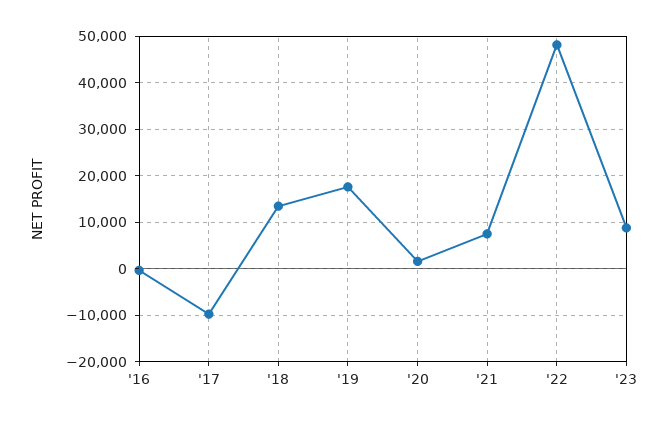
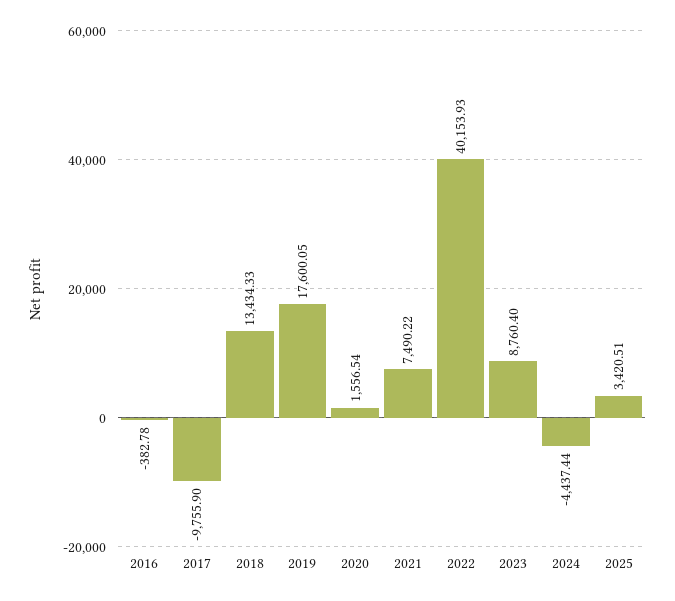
'22: 48000 -> 40153.93
2024: none -> -4437.44
2025: none -> 3420.51

